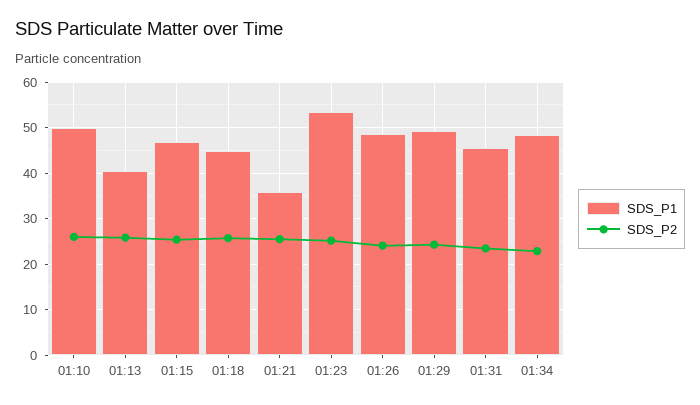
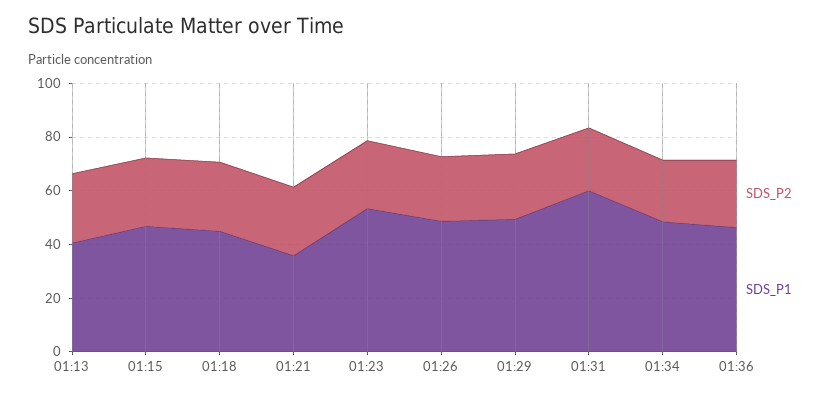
SDS_P1, 01:10: 50 -> none
SDS_P2, 01:10: 26 -> none
SDS_P1, 01:31: 46 -> 60
SDS_P2, 01:36: none -> 25
SDS_P1, 01:36: none -> 45

